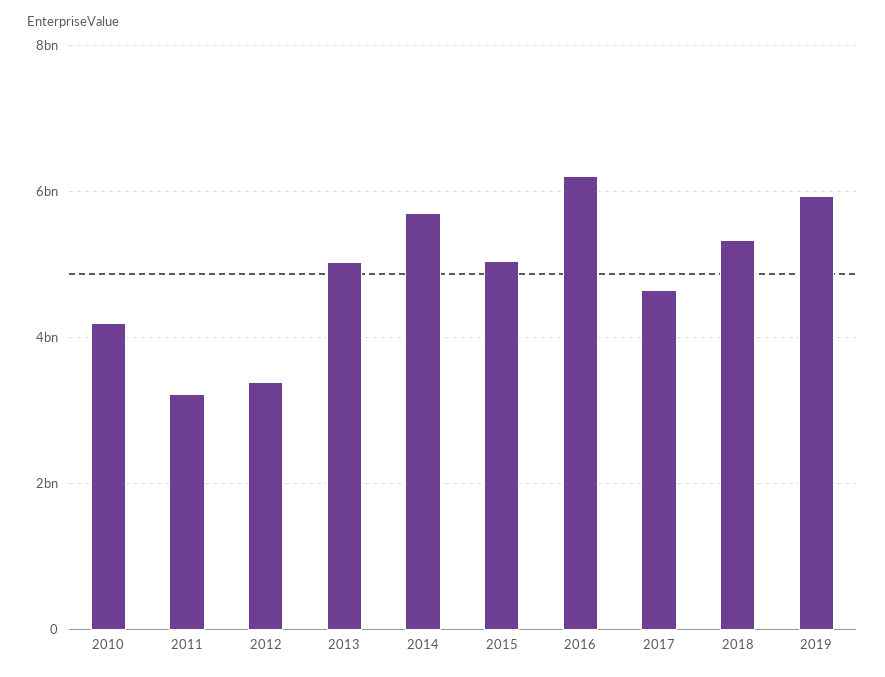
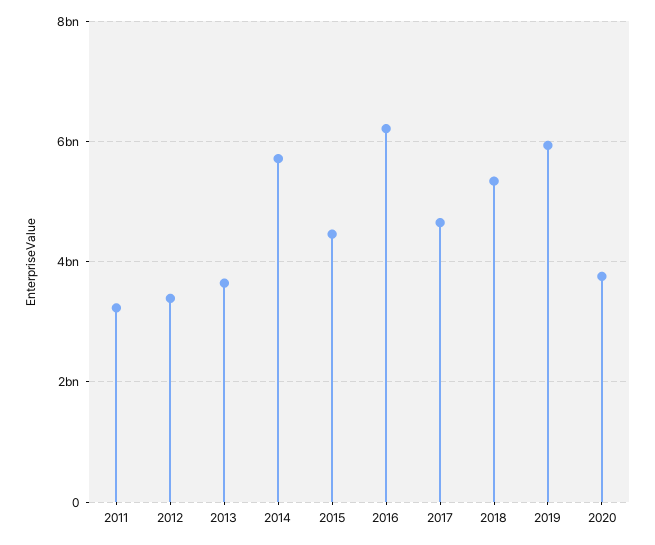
2010: 4200000000 -> none
2013: 5000000000 -> 3600000000
2015: 5000000000 -> 4400000000
2020: none -> 3800000000

